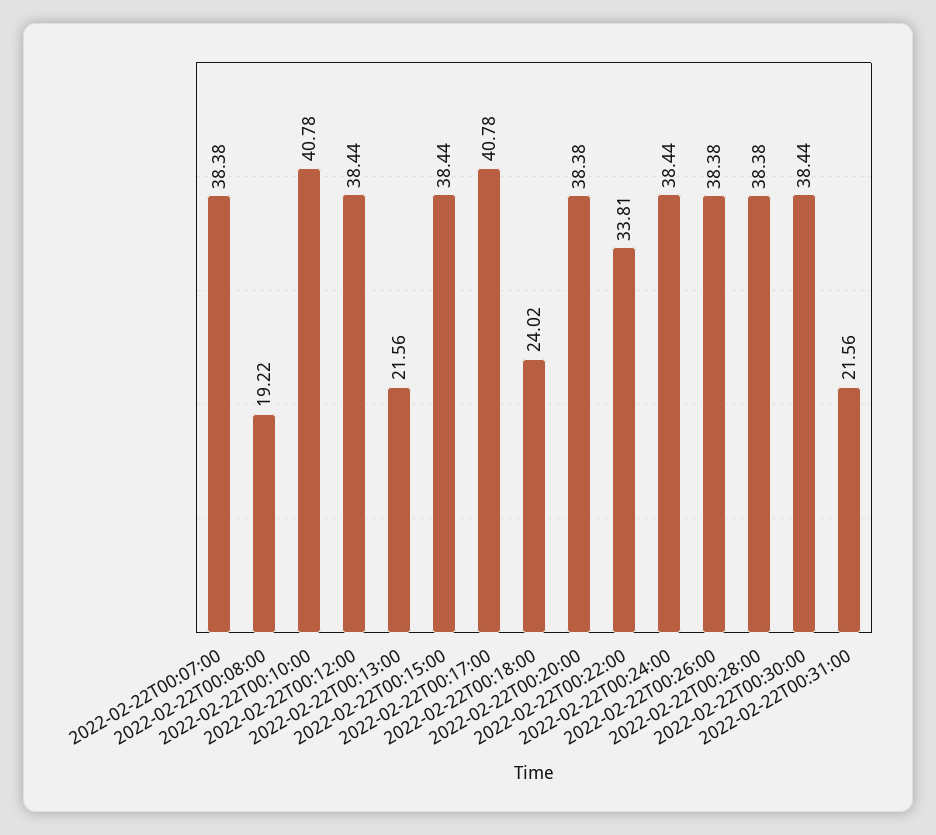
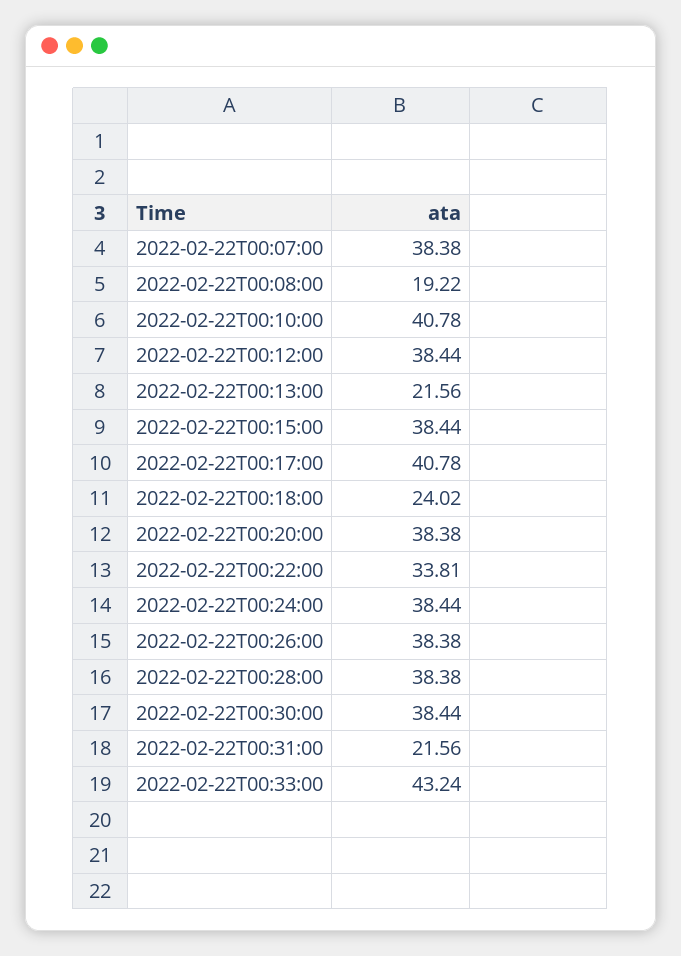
2022-02-22T00:33:00: none -> 43.24

